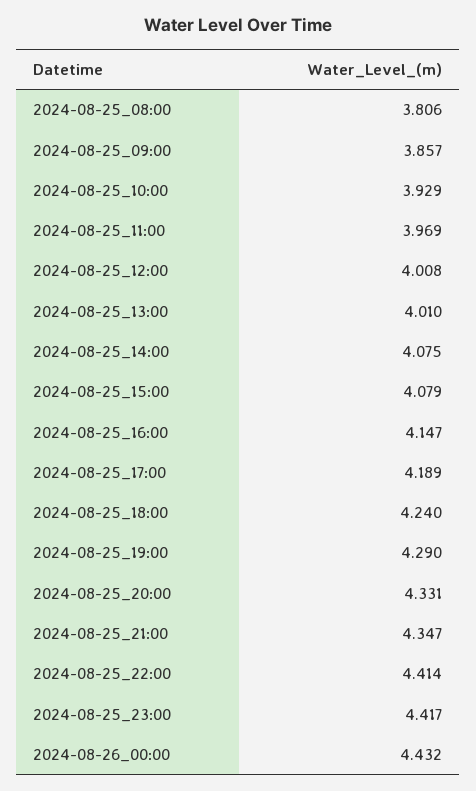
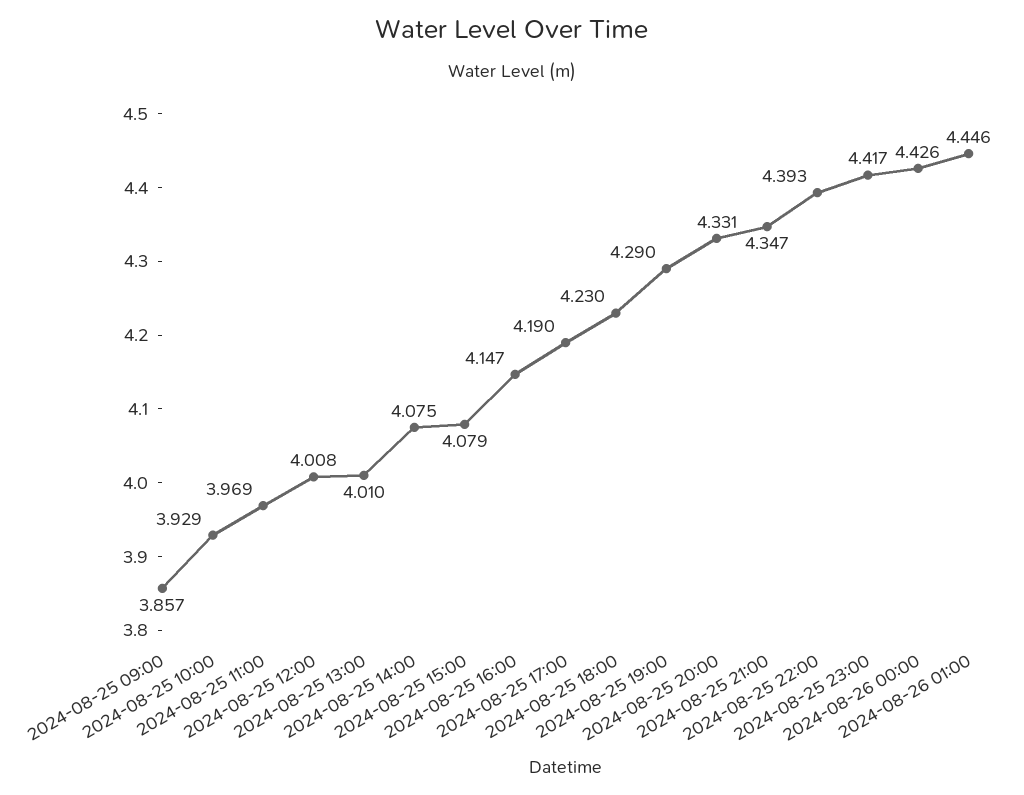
2024-08-25_08:00: 3.806 -> none
2024-08-25_17:00: 4.189 -> 4.19
2024-08-25_18:00: 4.24 -> 4.23
2024-08-25_22:00: 4.414 -> 4.393
2024-08-26_00:00: 4.432 -> 4.426
2024-08-26 01:00: none -> 4.446

